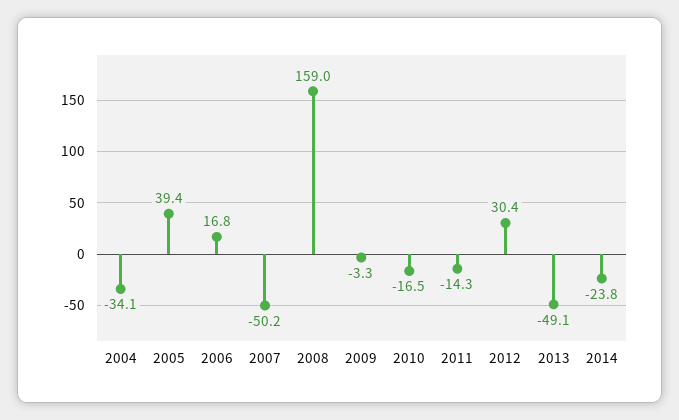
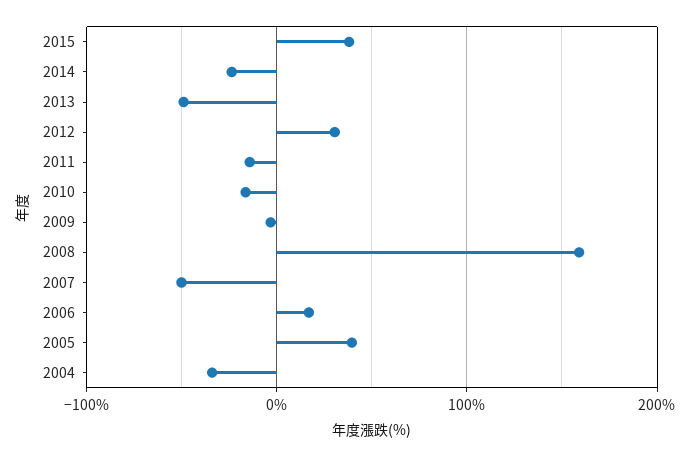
2015: none -> 40

